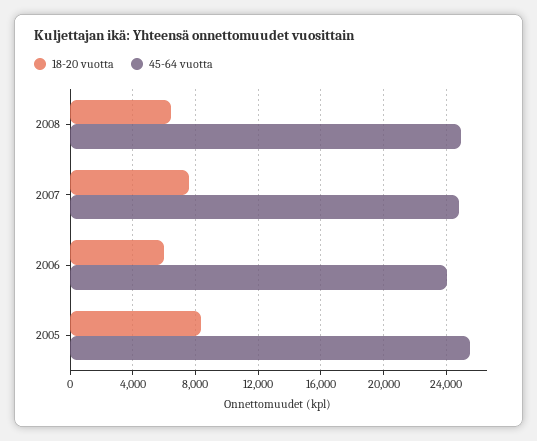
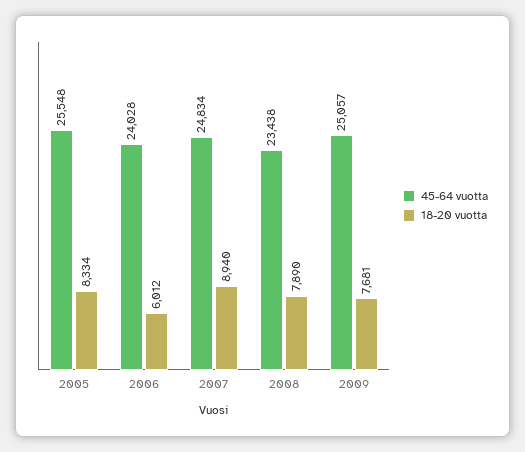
18-20 vuotta, 2008: 6500 -> 7890
45-64 vuotta, 2008: 25000 -> 23438
18-20 vuotta, 2007: 7500 -> 8940
45-64 vuotta, 2009: none -> 25057
18-20 vuotta, 2009: none -> 7681

